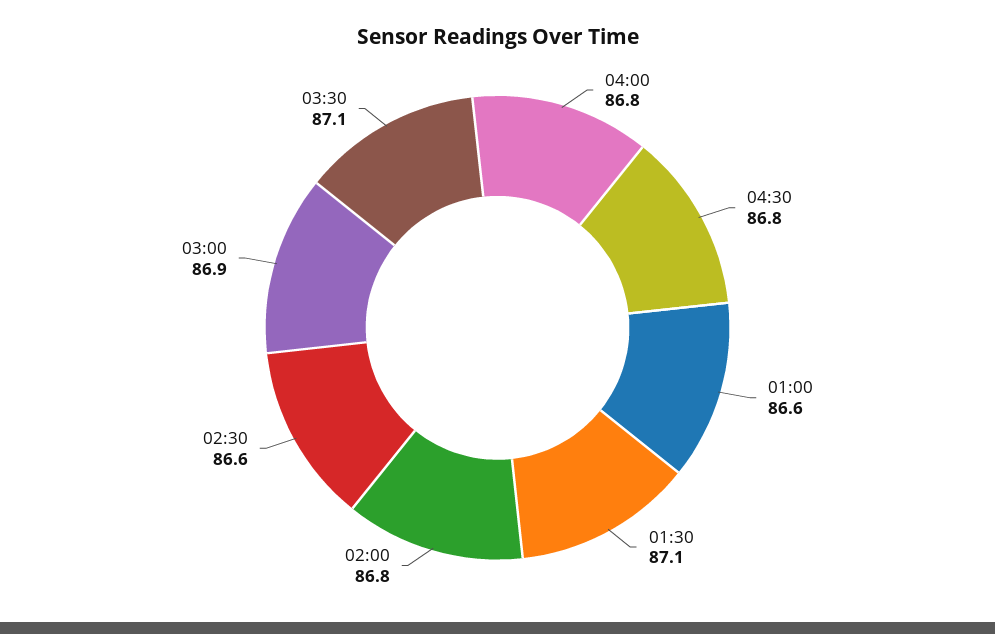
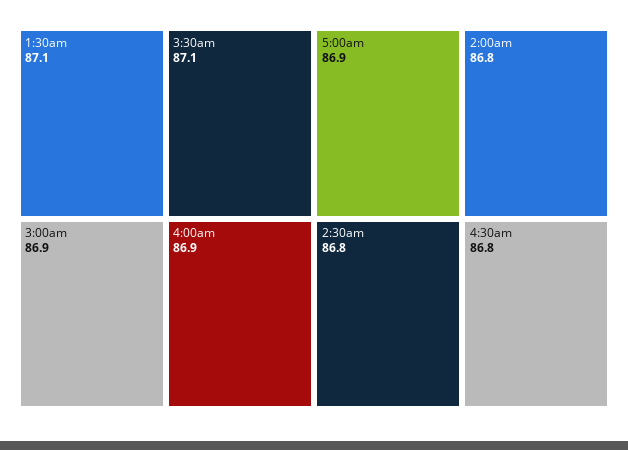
04:00: 86.8 -> 86.9
01:00: 86.6 -> none
02:30: 86.6 -> 86.8
5:00am: none -> 86.9

